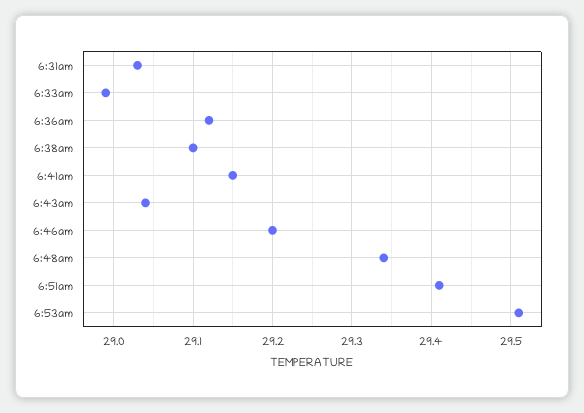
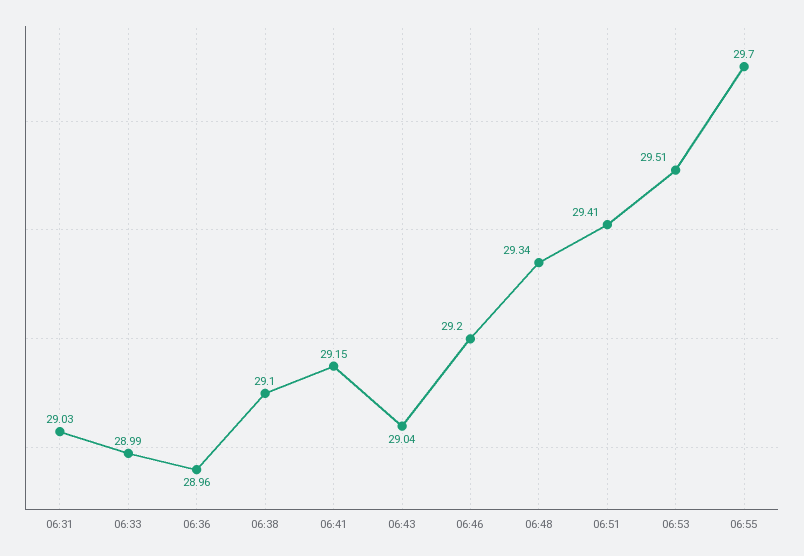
6:36am: 29.12 -> 28.96
06:55: none -> 29.7

